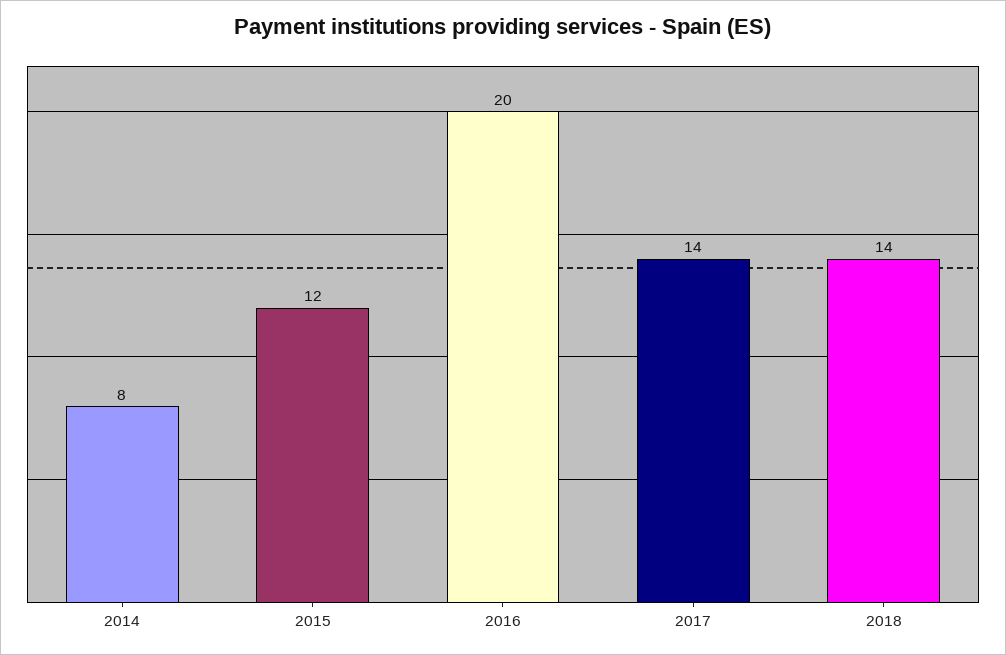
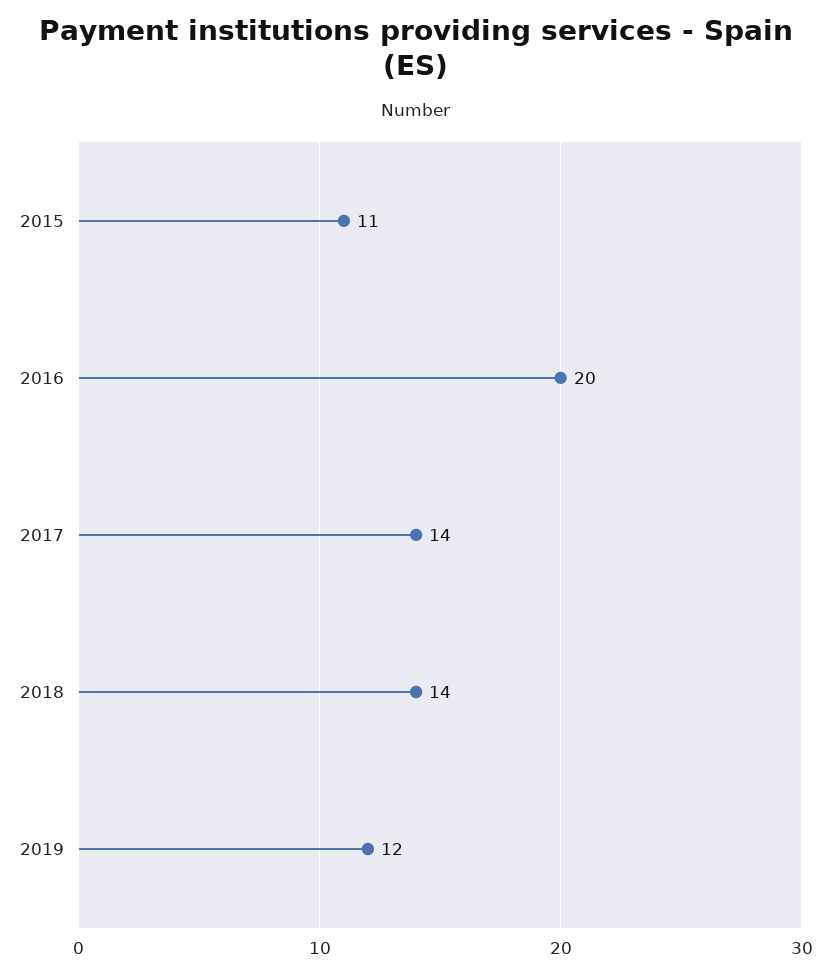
2014: 8 -> none
2015: 12 -> 11
2019: none -> 12

